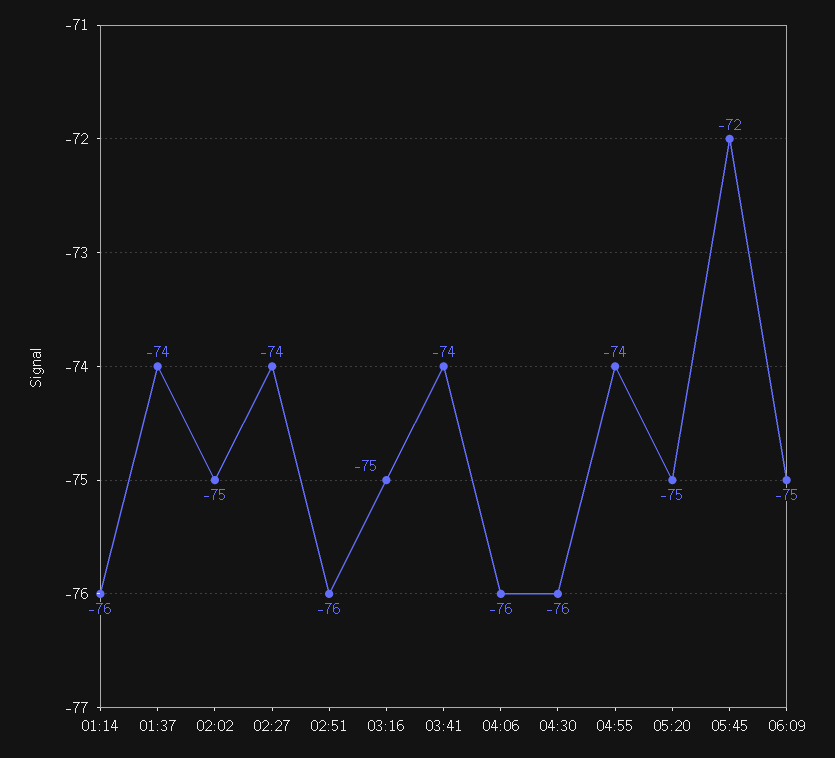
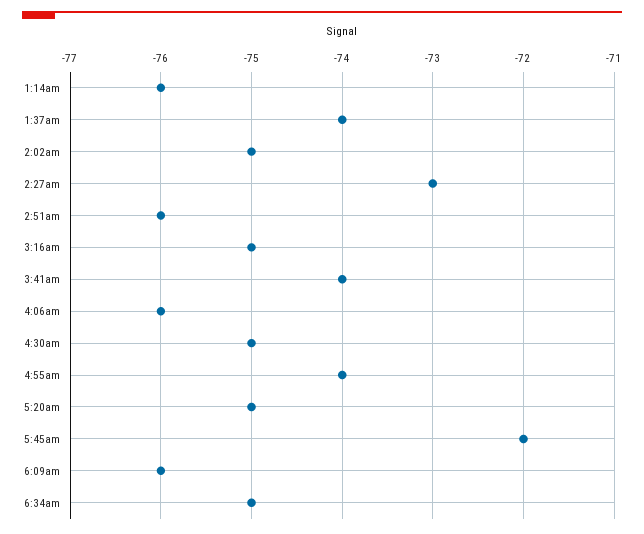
02:27: -74 -> -73
04:30: -76 -> -75
06:09: -75 -> -76
6:34am: none -> -75

